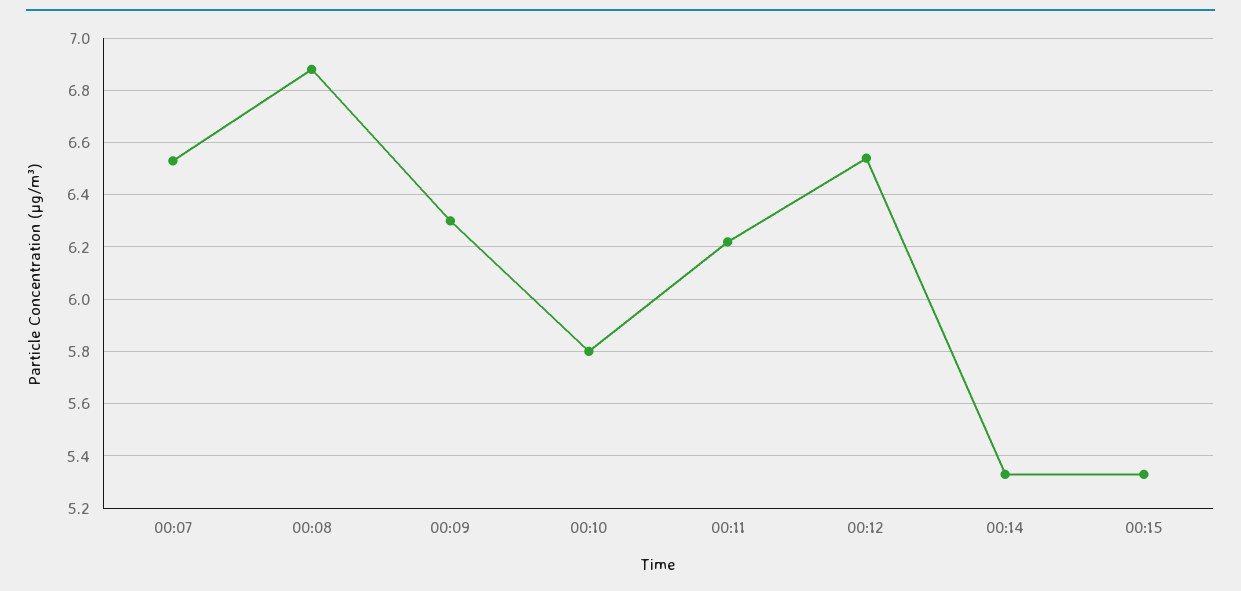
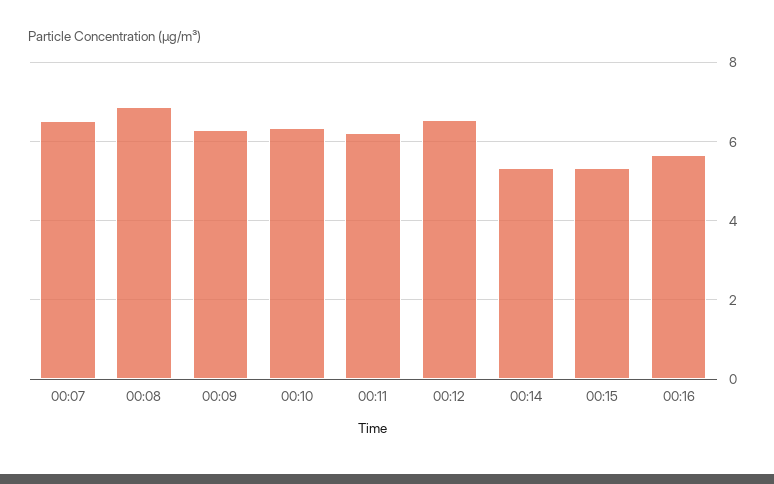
00:10: 5.8 -> 6.4
00:16: none -> 5.6

